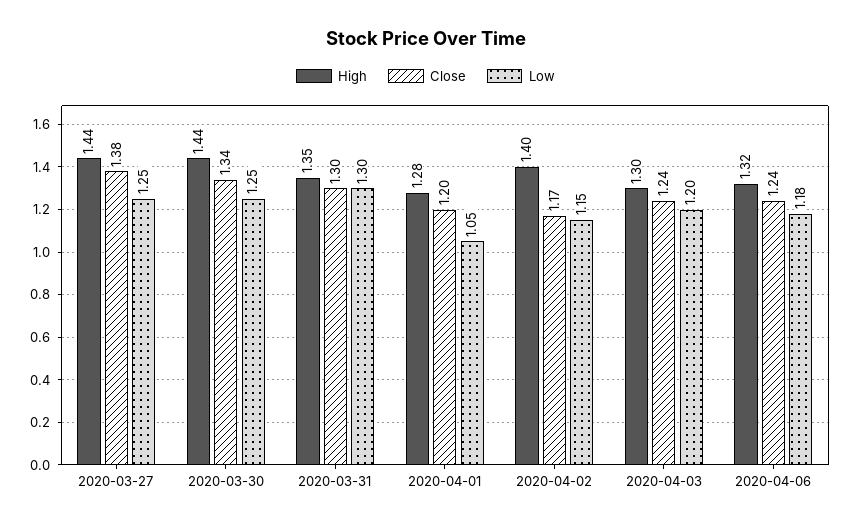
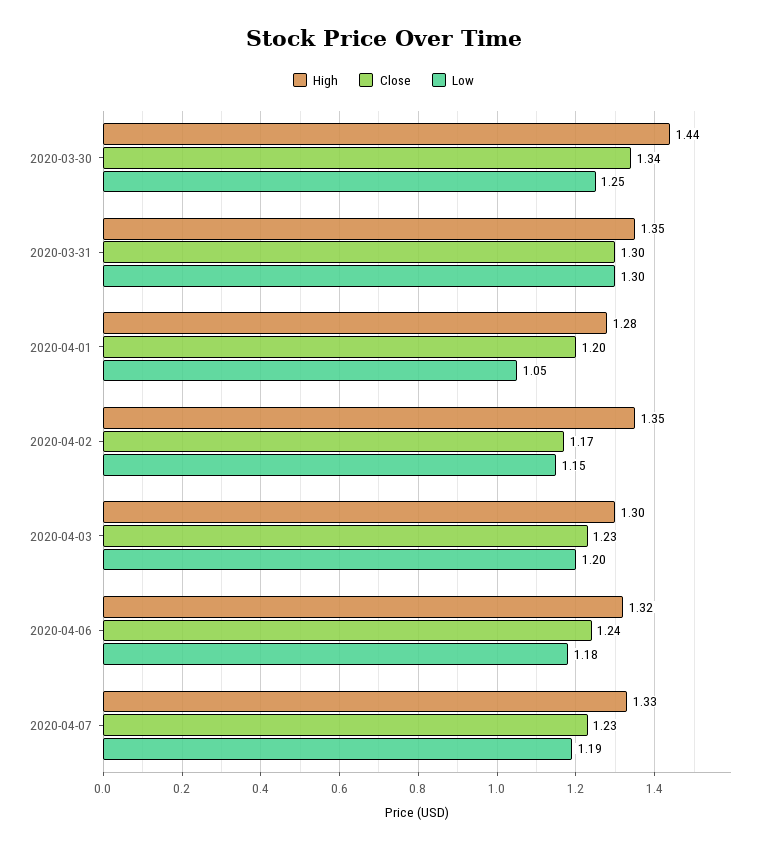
High, 2020-03-27: 1.44 -> none
Close, 2020-03-27: 1.38 -> none
Low, 2020-03-27: 1.25 -> none
High, 2020-04-02: 1.4 -> 1.35
Close, 2020-04-03: 1.24 -> 1.23
High, 2020-04-07: none -> 1.33
Close, 2020-04-07: none -> 1.23
Low, 2020-04-07: none -> 1.19

